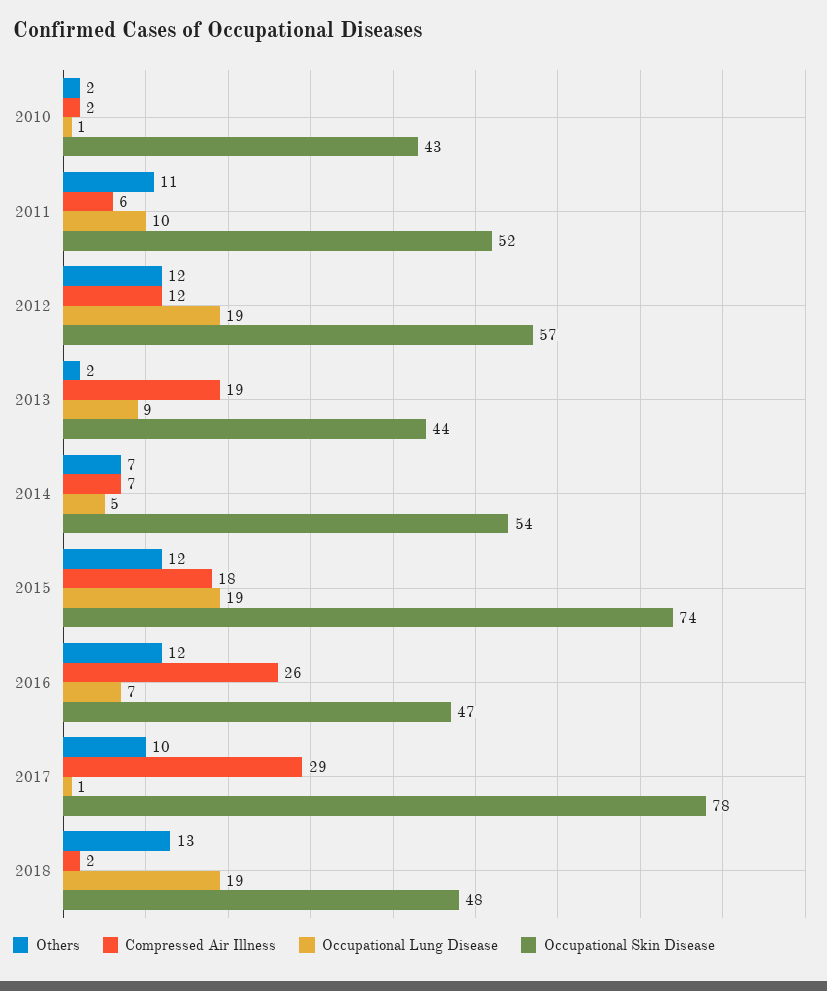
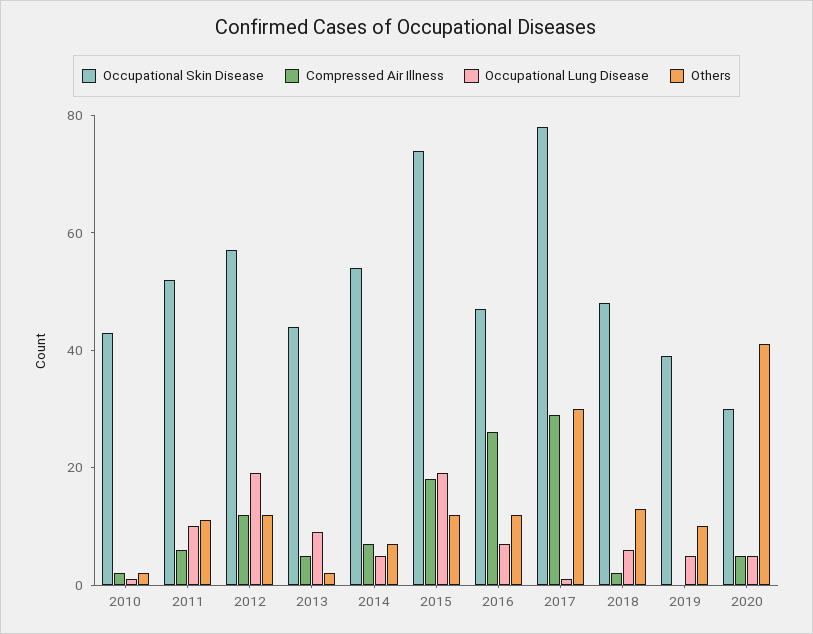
Compressed Air Illness, 2013: 19 -> 5
Others, 2017: 10 -> 30
Occupational Lung Disease, 2018: 19 -> 5
Occupational Skin Disease, 2019: none -> 40
Compressed Air Illness, 2019: none -> 0
Occupational Lung Disease, 2019: none -> 5
Others, 2019: none -> 10
Occupational Skin Disease, 2020: none -> 30
Compressed Air Illness, 2020: none -> 5
Occupational Lung Disease, 2020: none -> 5
Others, 2020: none -> 40

